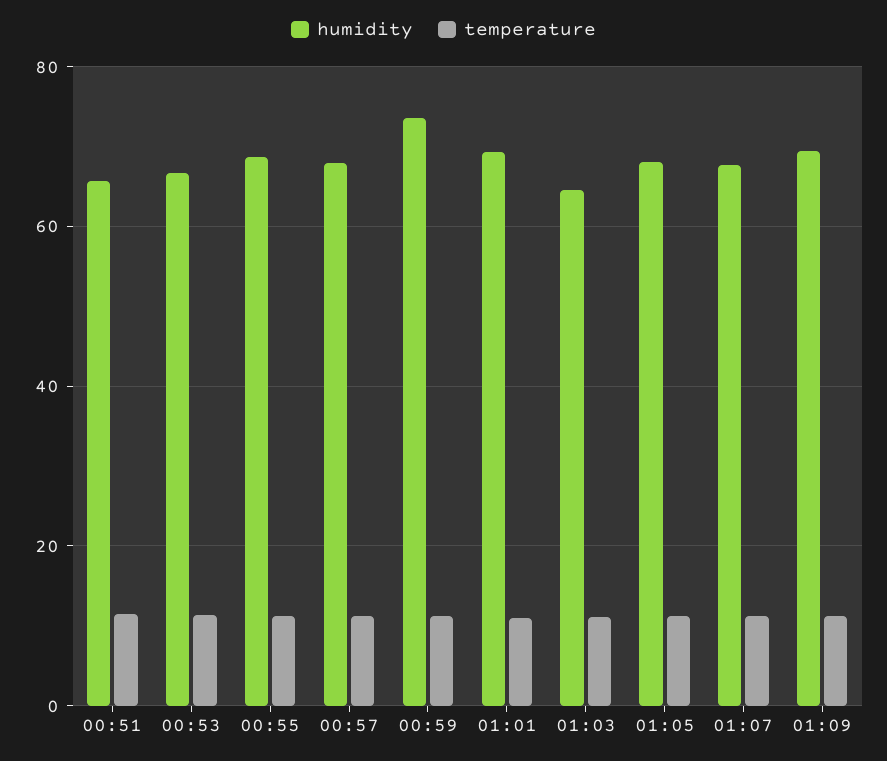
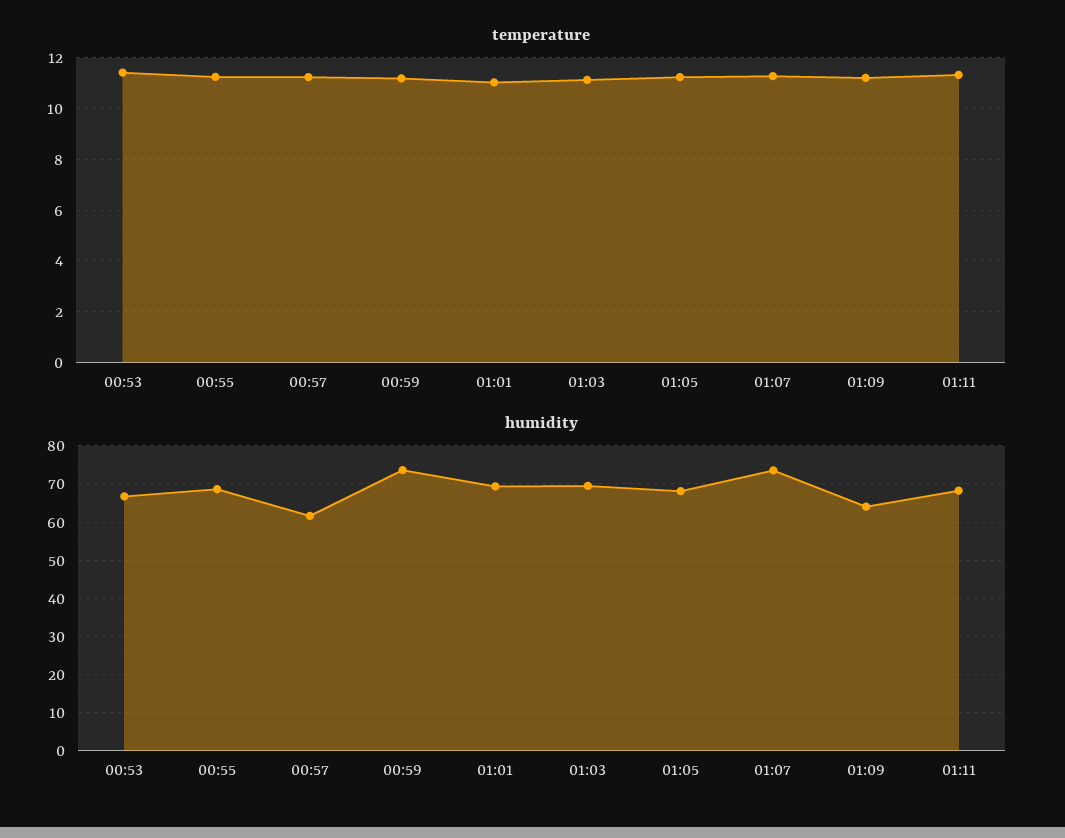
humidity, 00:51: 66 -> none
temperature, 00:51: 12 -> none
humidity, 00:57: 68 -> 62
humidity, 01:03: 64 -> 70
humidity, 01:07: 68 -> 74
humidity, 01:09: 70 -> 64
temperature, 01:11: none -> 11.25
humidity, 01:11: none -> 68

